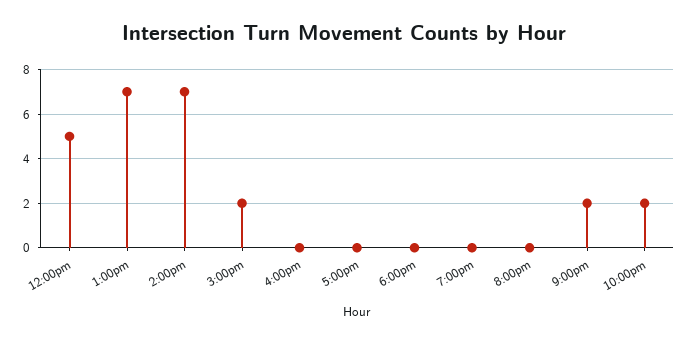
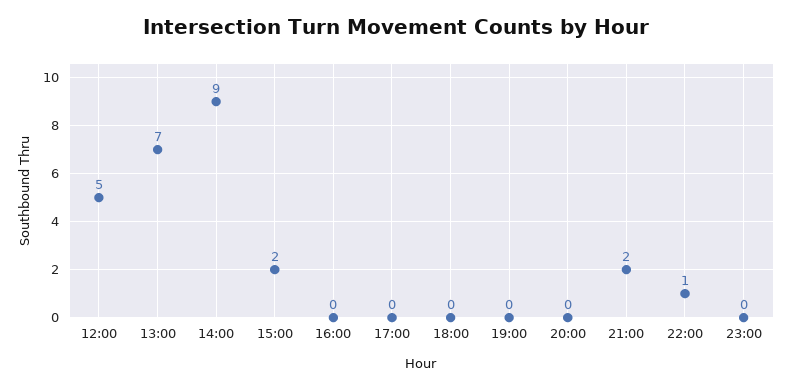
2:00pm: 7 -> 9
10:00pm: 2 -> 1
23:00: none -> 0

